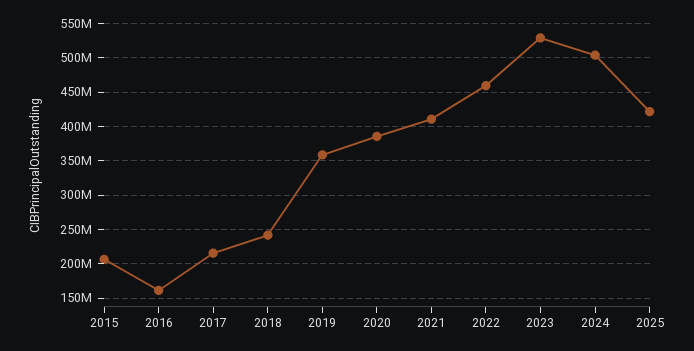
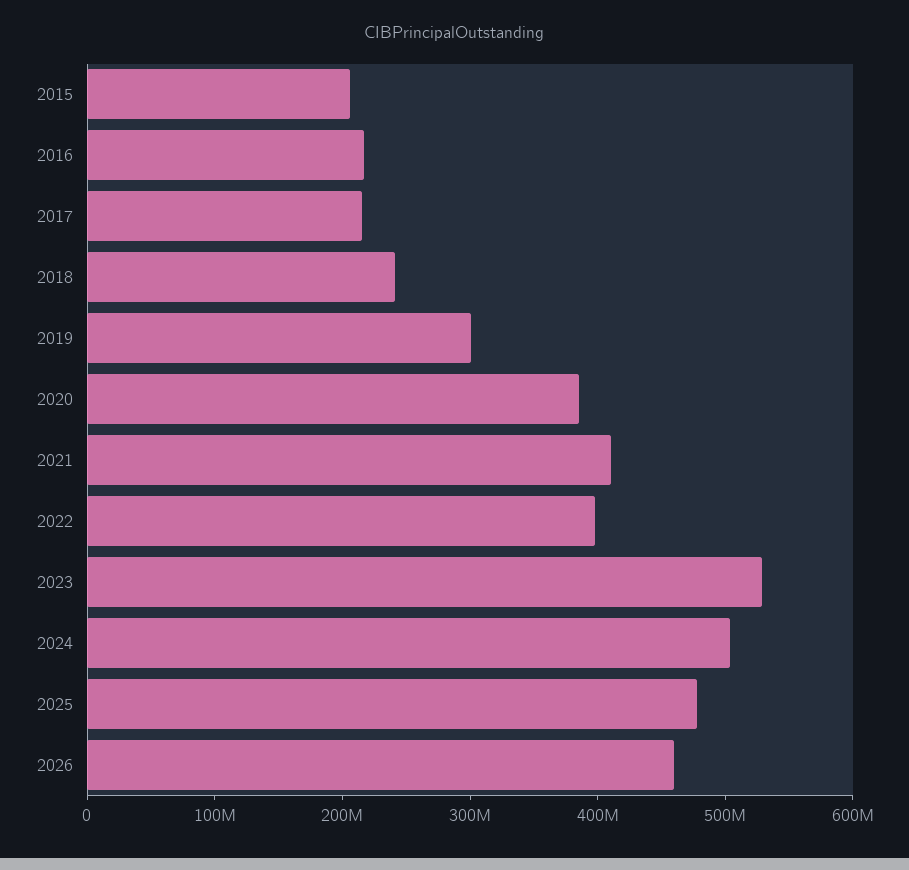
2016: 160000000 -> 220000000
2019: 360000000 -> 300000000
2022: 460000000 -> 400000000
2025: 420000000 -> 480000000
2026: none -> 460000000

